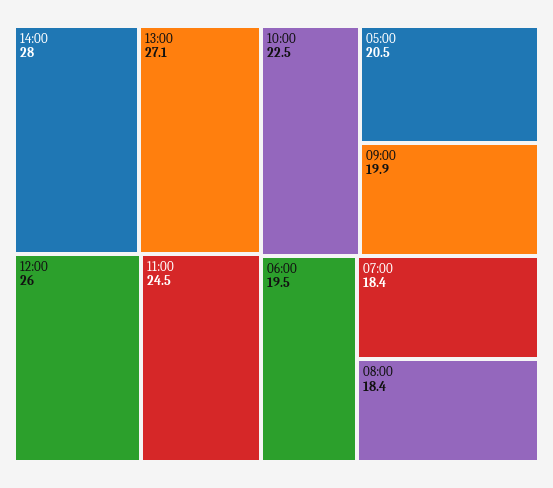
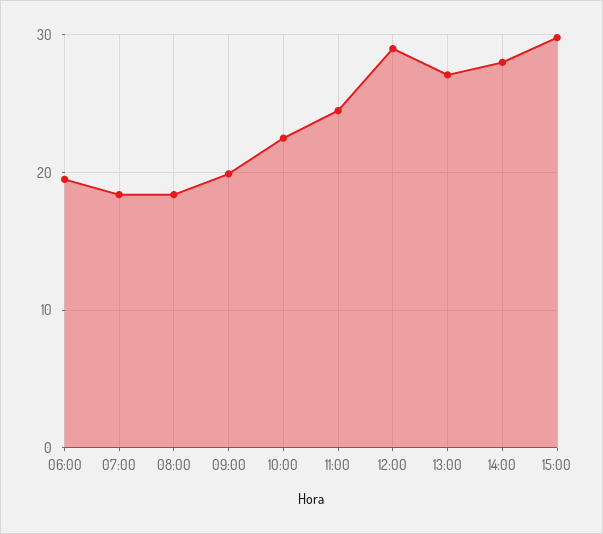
12:00: 26 -> 29
05:00: 20.5 -> none
15:00: none -> 30

